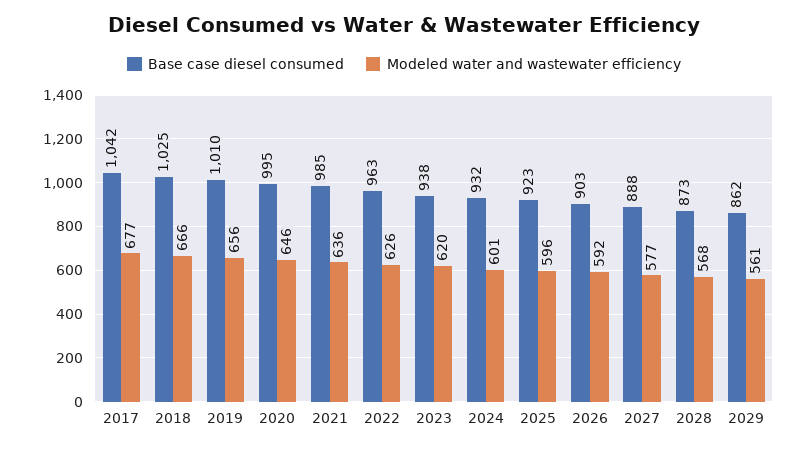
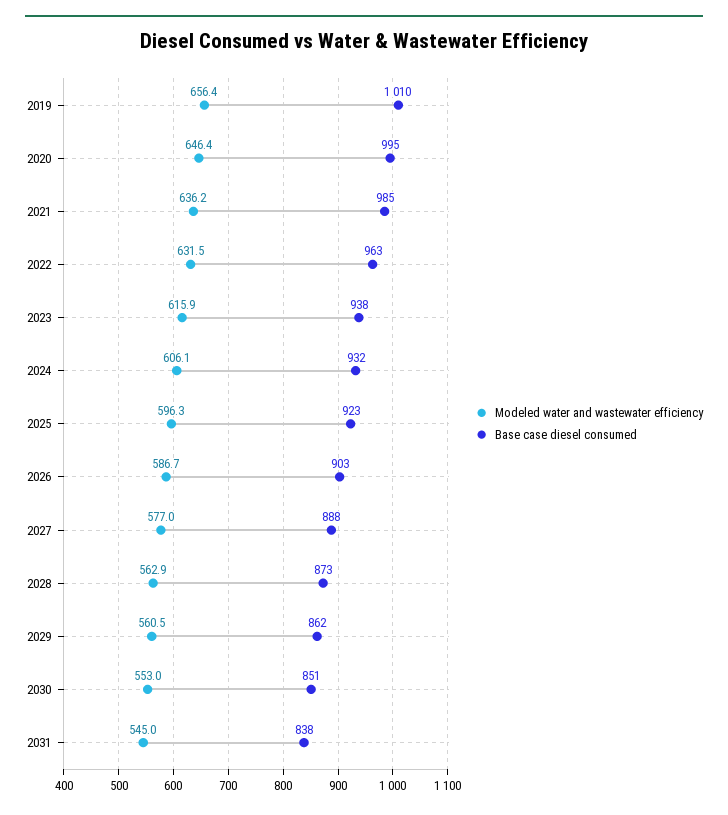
Base case diesel consumed, 2017: 1042 -> none
Modeled water and wastewater efficiency, 2017: 677 -> none
Base case diesel consumed, 2018: 1025 -> none
Modeled water and wastewater efficiency, 2018: 666 -> none
Modeled water and wastewater efficiency, 2022: 626 -> 631.5
Modeled water and wastewater efficiency, 2023: 620 -> 615.9
Modeled water and wastewater efficiency, 2024: 601 -> 606.1
Modeled water and wastewater efficiency, 2026: 592 -> 586.7
Modeled water and wastewater efficiency, 2028: 568 -> 562.9
Modeled water and wastewater efficiency, 2030: none -> 553
Base case diesel consumed, 2030: none -> 851
Modeled water and wastewater efficiency, 2031: none -> 545
Base case diesel consumed, 2031: none -> 838

